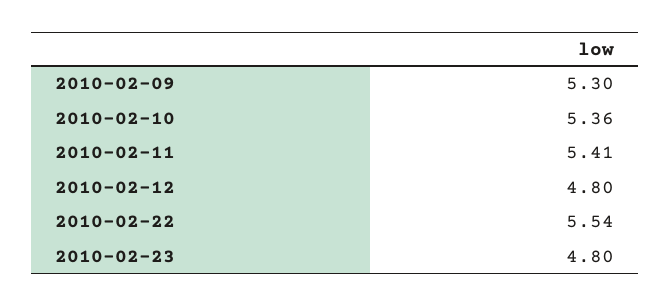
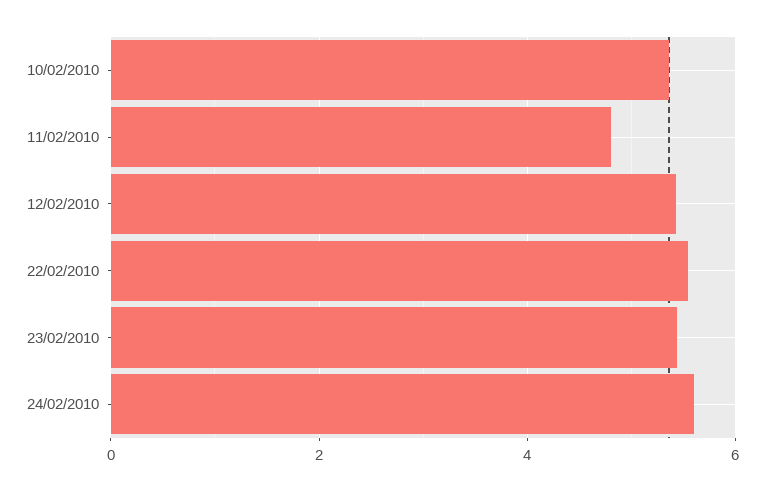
2010-02-09: 5.3 -> none
2010-02-11: 5.41 -> 4.8
2010-02-12: 4.8 -> 5.4
2010-02-23: 4.8 -> 5.4
24/02/2010: none -> 5.6

